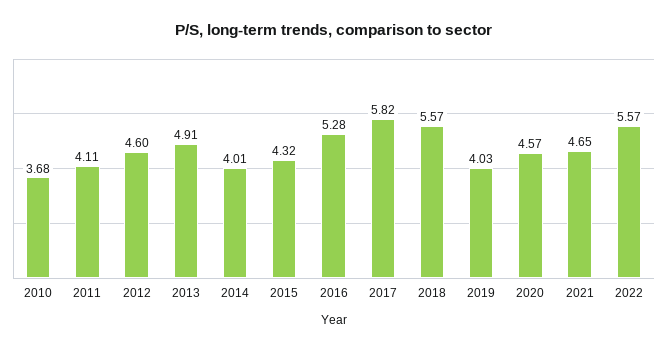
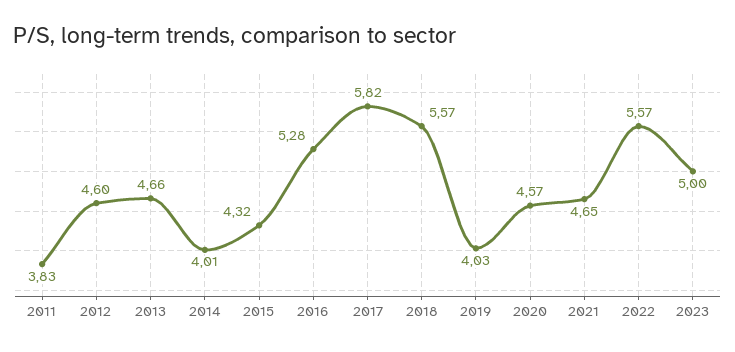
2010: 3.68 -> none
2011: 4.11 -> 3.83
2013: 4.91 -> 4.66
2023: none -> 5

